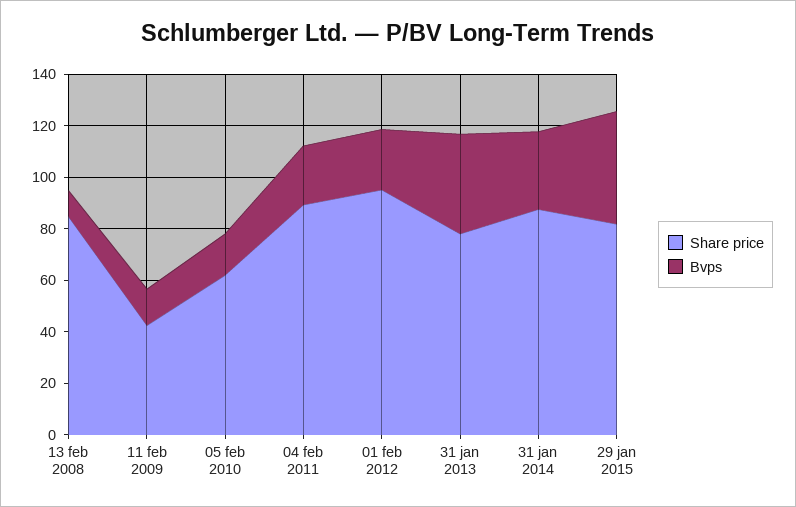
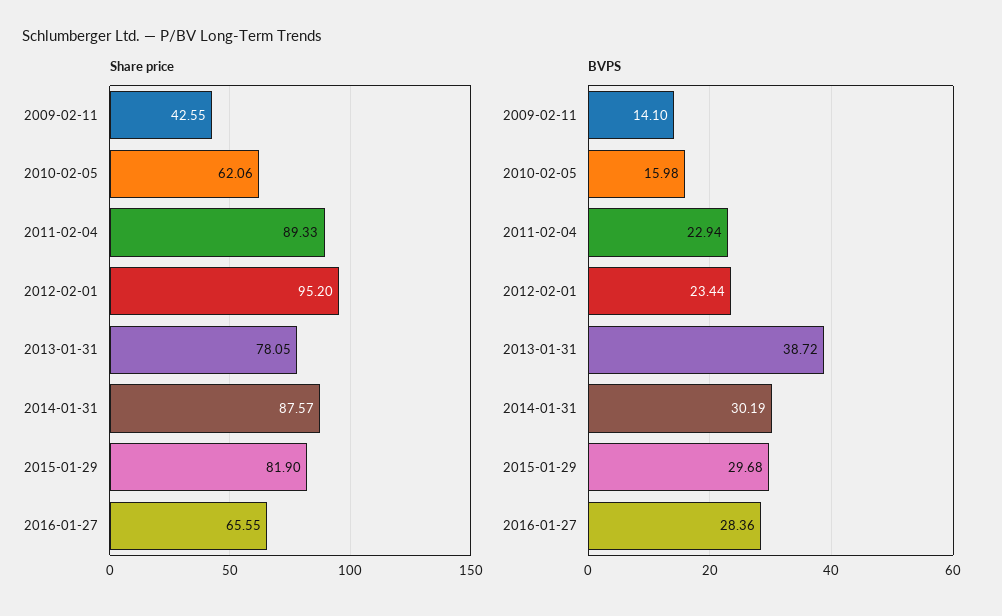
Share price, 13 feb 2008: 85 -> none
Bvps, 13 feb 2008: 10 -> none
Bvps, 29 jan 2015: 45 -> 29.68
Share price, 2016-01-27: none -> 65.55
Bvps, 2016-01-27: none -> 28.36

